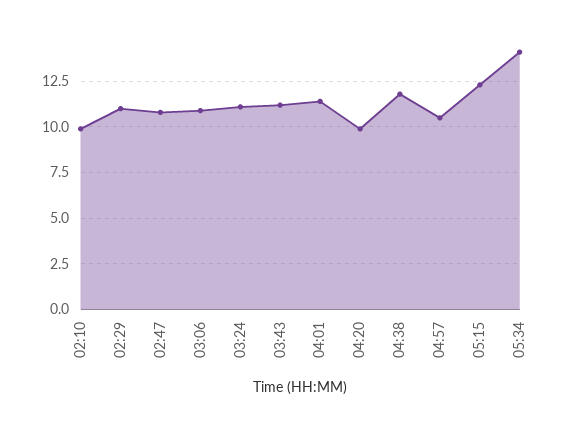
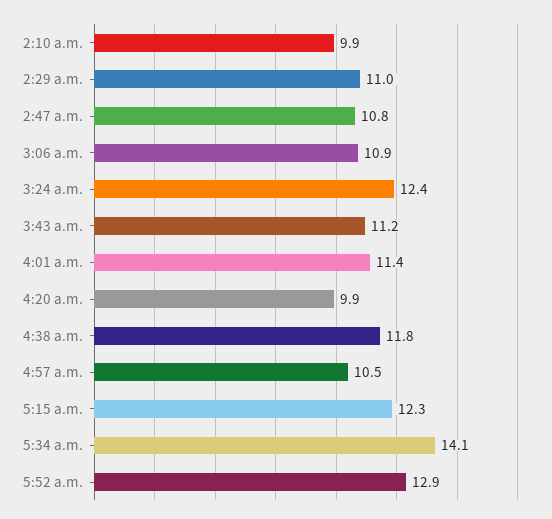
03:24: 11 -> 12.4
5:52 a.m.: none -> 12.9

